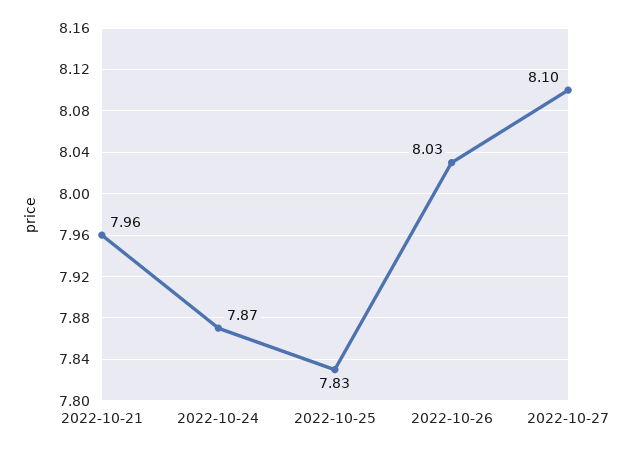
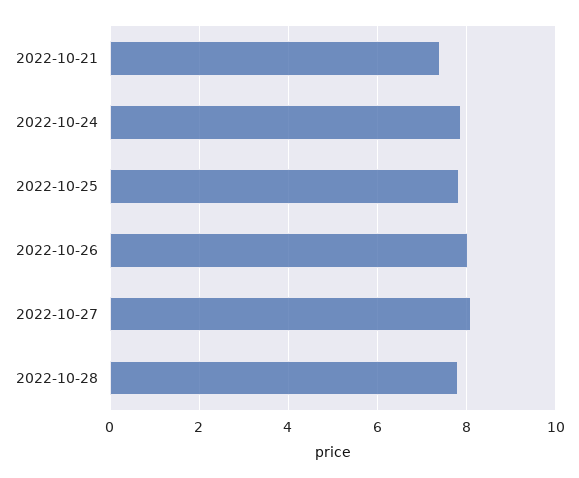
2022-10-21: 7.96 -> 7.4
2022-10-28: none -> 7.8

